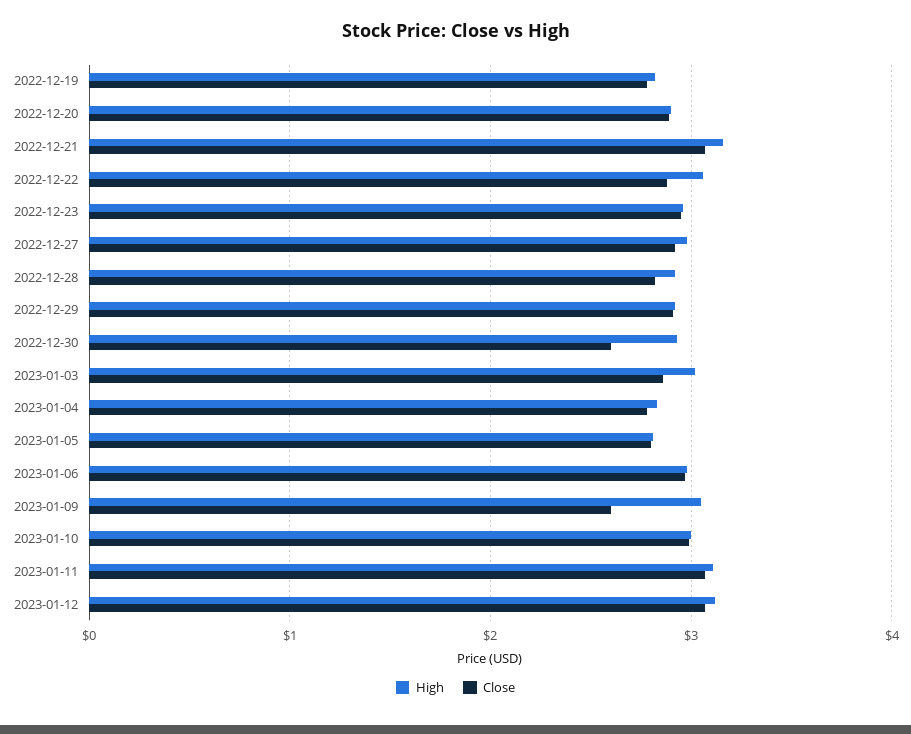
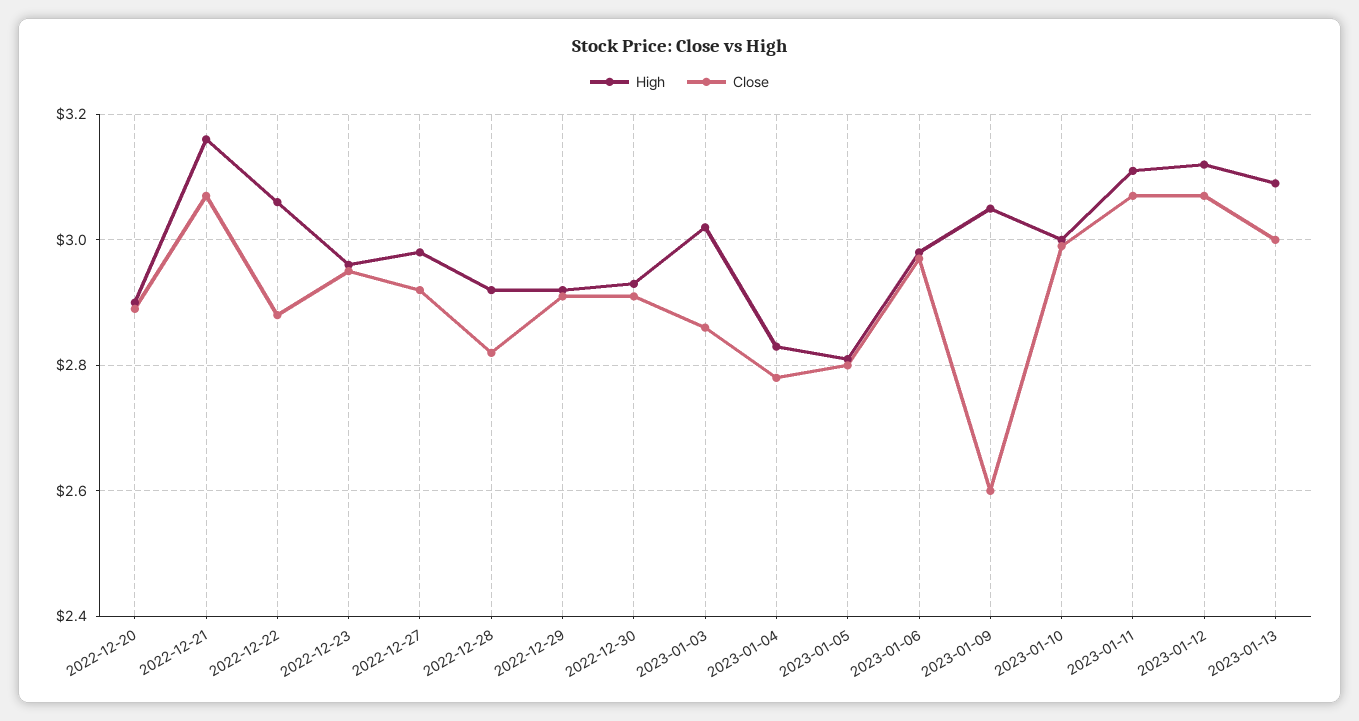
High, 2022-12-19: 2.8 -> none
Close, 2022-12-19: 2.8 -> none
Close, 2022-12-30: 2.6 -> 2.9
High, 2023-01-13: none -> 3.1
Close, 2023-01-13: none -> 3

